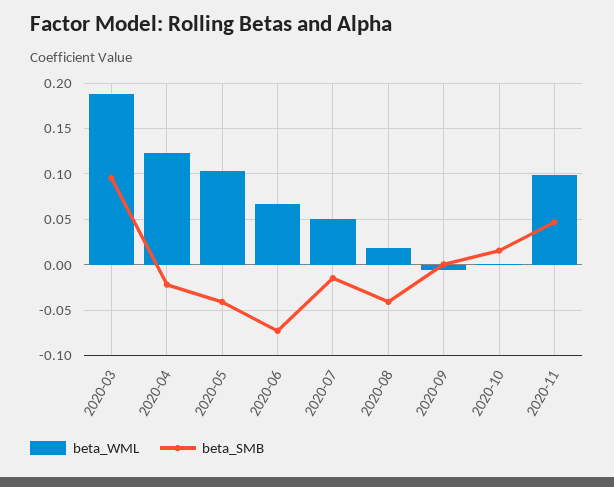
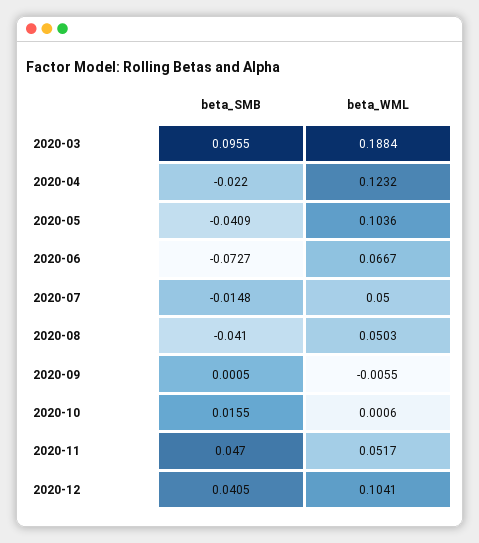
beta_WML, 2020-08: 0.02 -> 0.0503
beta_WML, 2020-11: 0.1 -> 0.0517
beta_SMB, 2020-12: none -> 0.0405
beta_WML, 2020-12: none -> 0.1041

